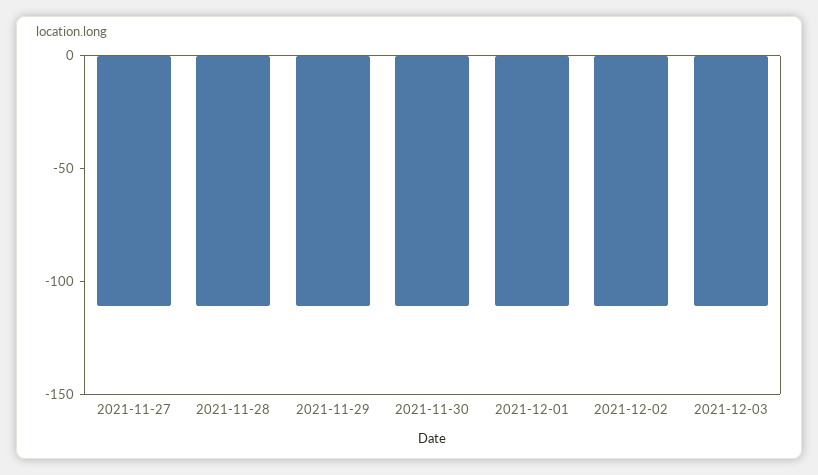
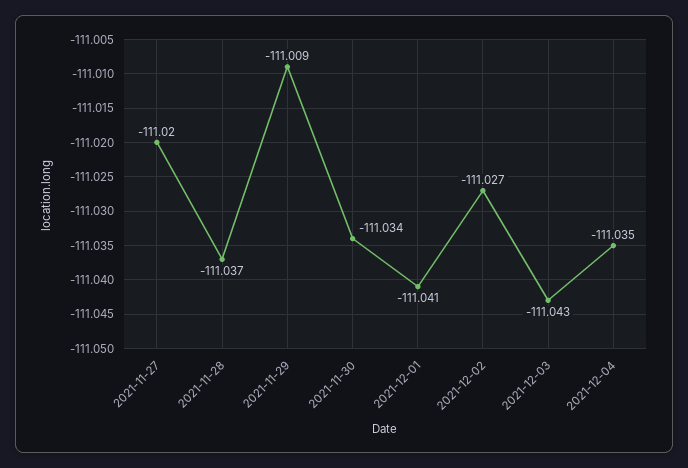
2021-12-04: none -> -111.035

